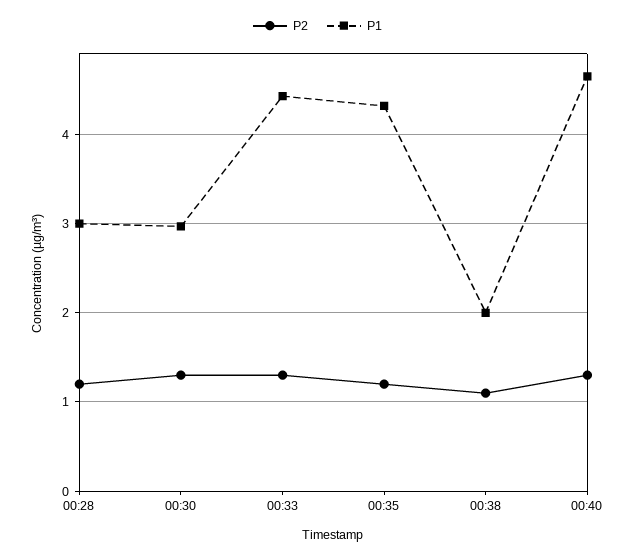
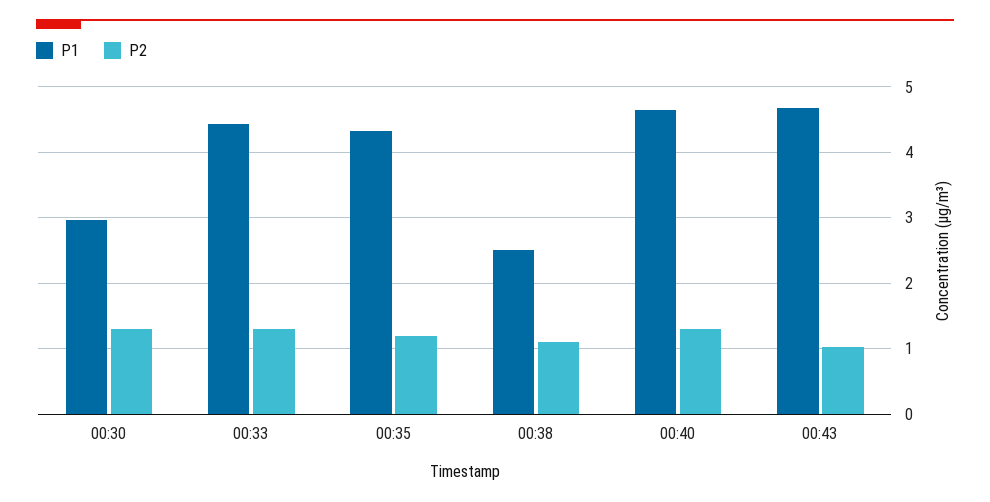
P2, 00:28: 1.2 -> none
P1, 00:28: 3 -> none
P1, 00:38: 2 -> 2.5
P1, 00:43: none -> 4.7
P2, 00:43: none -> 1

